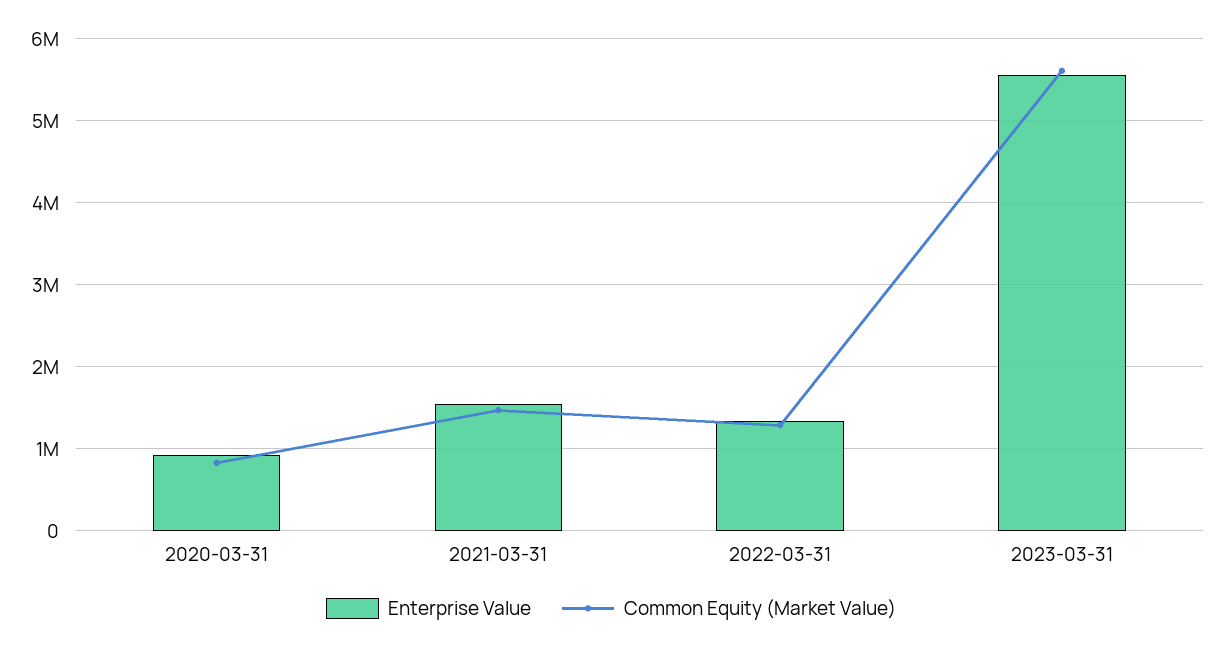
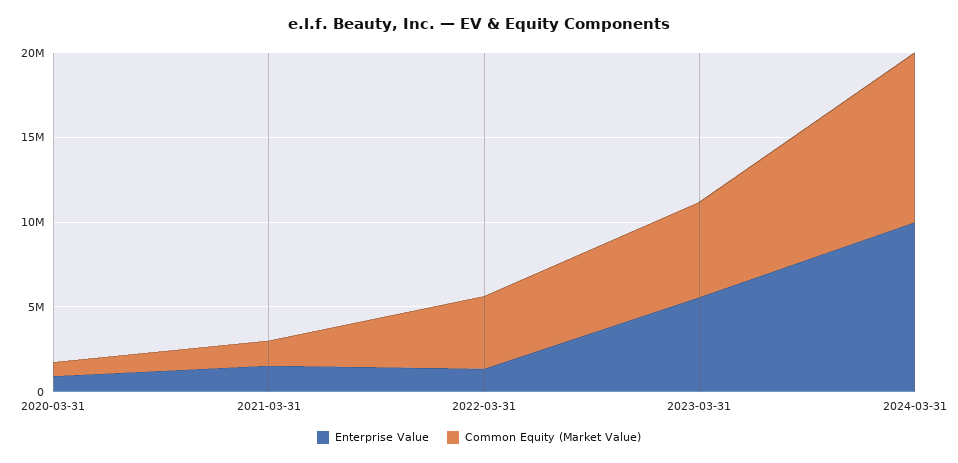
Common Equity (Market Value), 2022-03-31: 1300000 -> 4000000
Enterprise Value, 2024-03-31: none -> 10000000
Common Equity (Market Value), 2024-03-31: none -> 10000000

